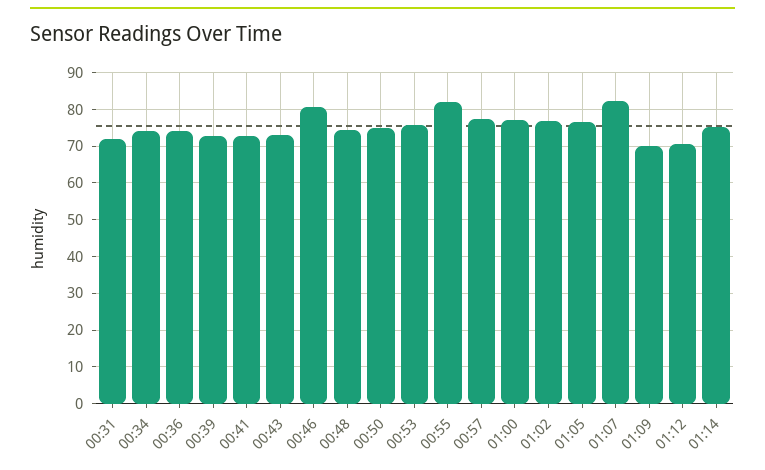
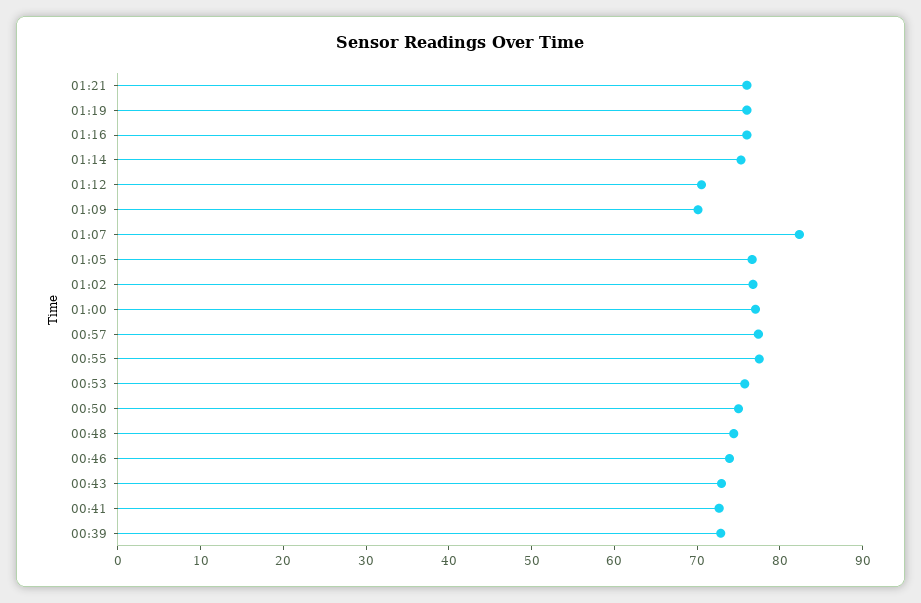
00:31: 72 -> none
00:34: 74 -> none
00:36: 74 -> none
00:46: 80 -> 74
00:55: 82 -> 78
01:21: none -> 76
01:19: none -> 76
01:16: none -> 76

